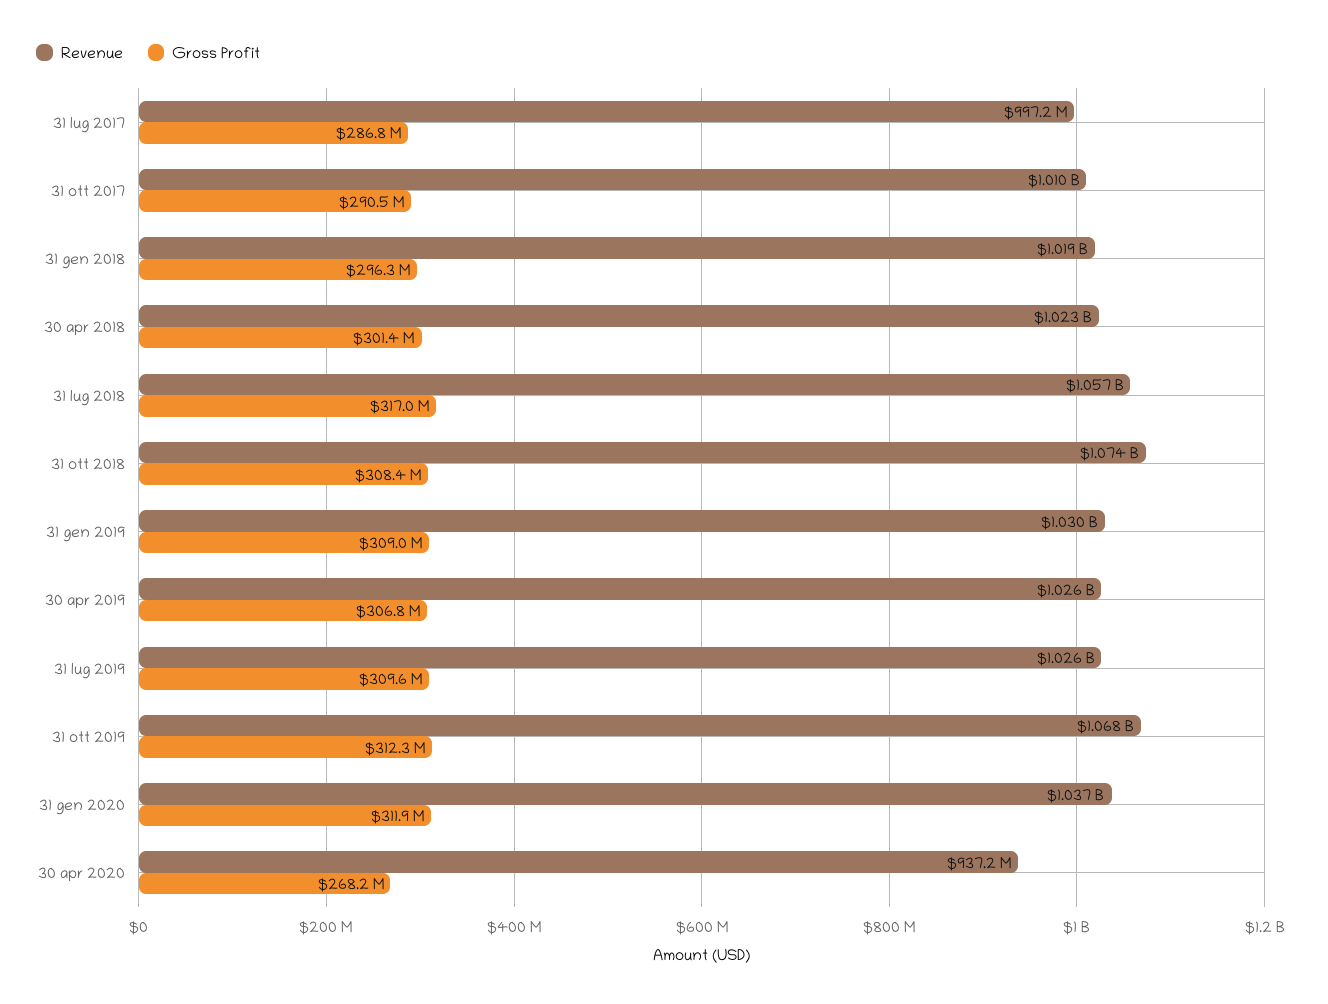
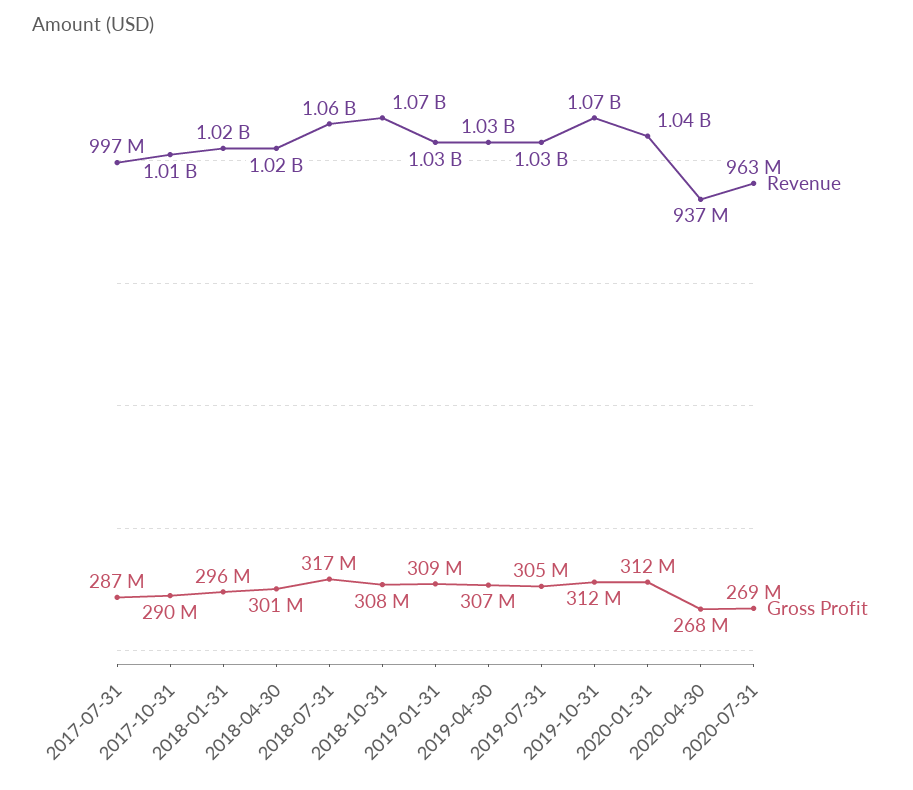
Gross Profit, 31 lug 2019: 309600000 -> 305000000
Revenue, 2020-07-31: none -> 963000000
Gross Profit, 2020-07-31: none -> 269000000

